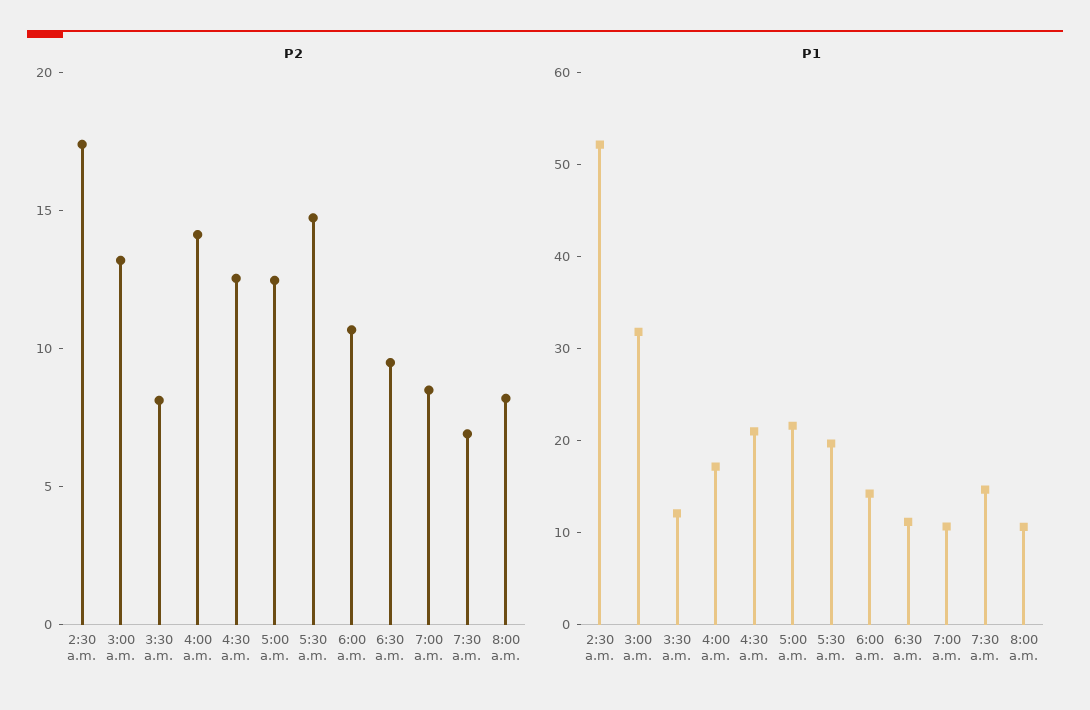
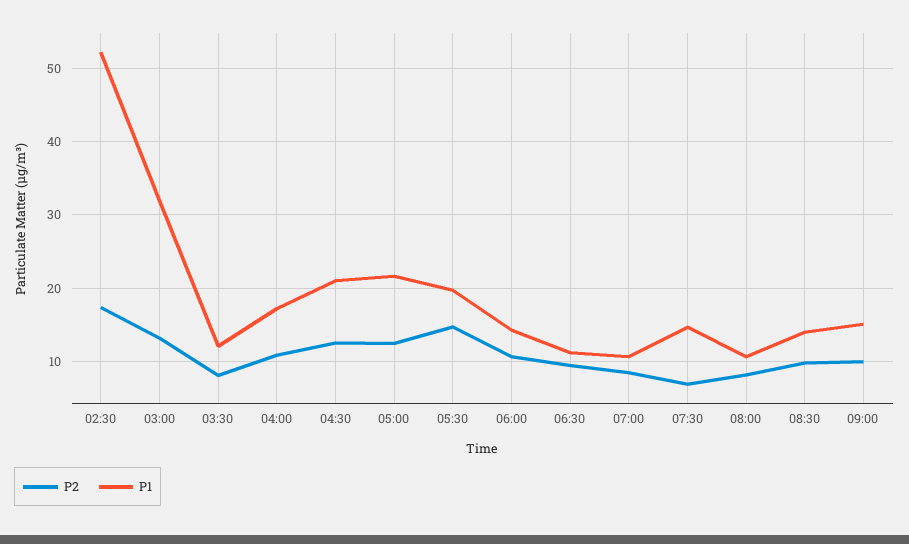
P2, 4:00 a.m.: 14 -> 11
P2, 08:30: none -> 10
P1, 08:30: none -> 14
P2, 09:00: none -> 10
P1, 09:00: none -> 15

